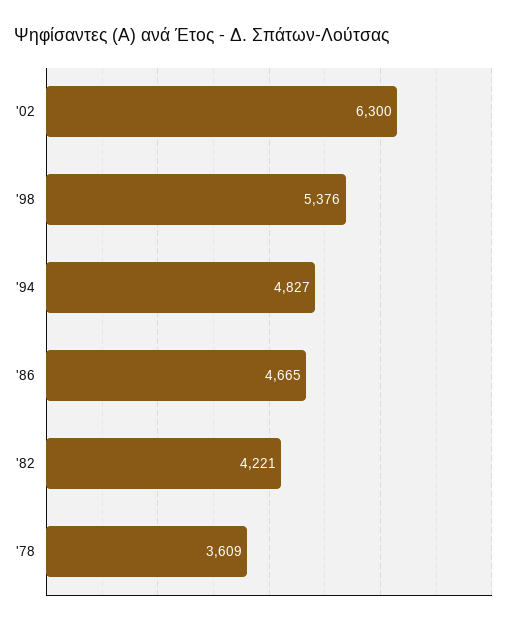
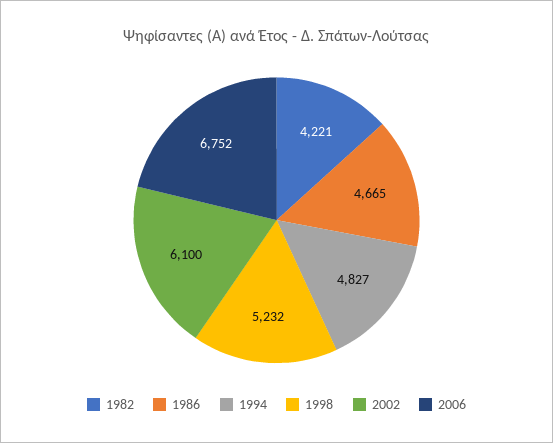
'02: 6300 -> 6100
'98: 5376 -> 5232
'78: 3609 -> none
2006: none -> 6752

